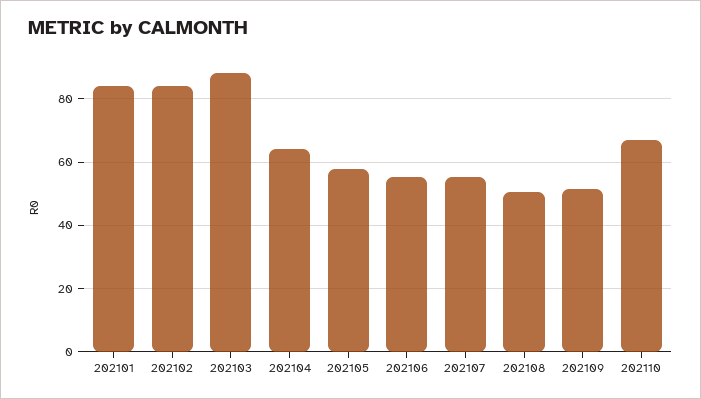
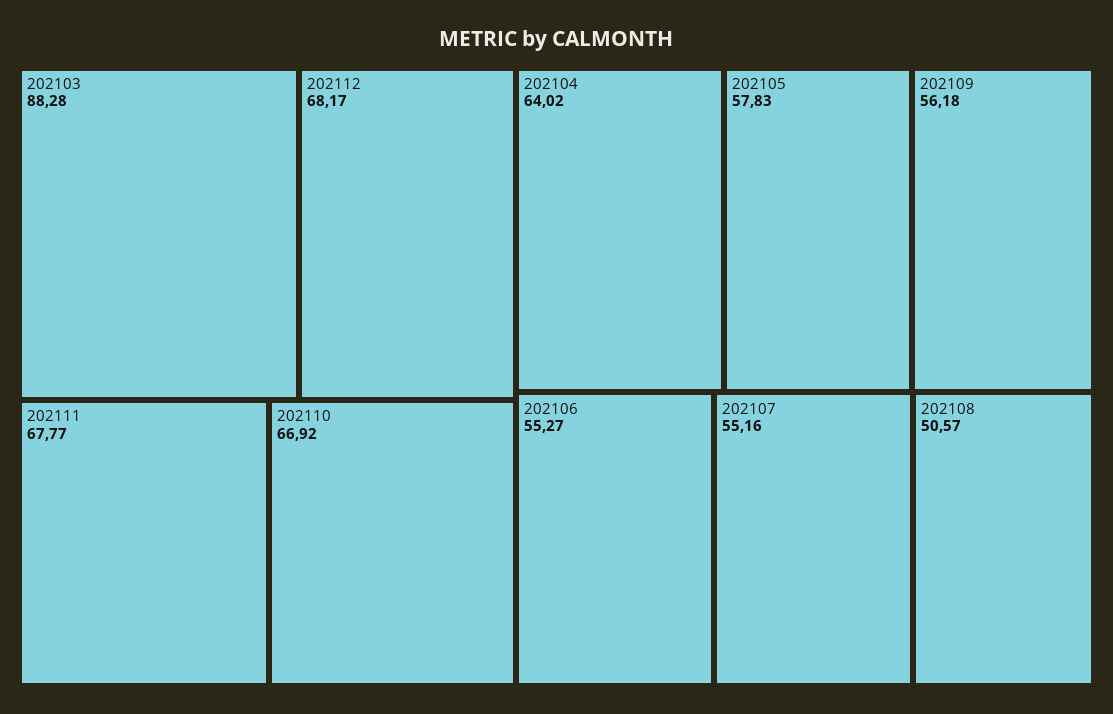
202101: 84 -> none
202102: 84 -> none
202109: 52 -> 56.18
202112: none -> 68.17
202111: none -> 67.77

